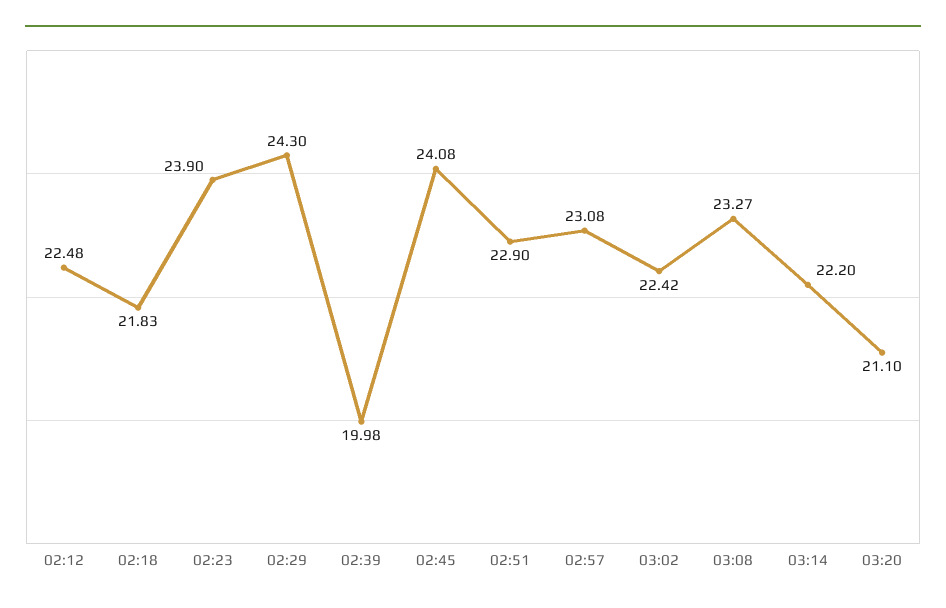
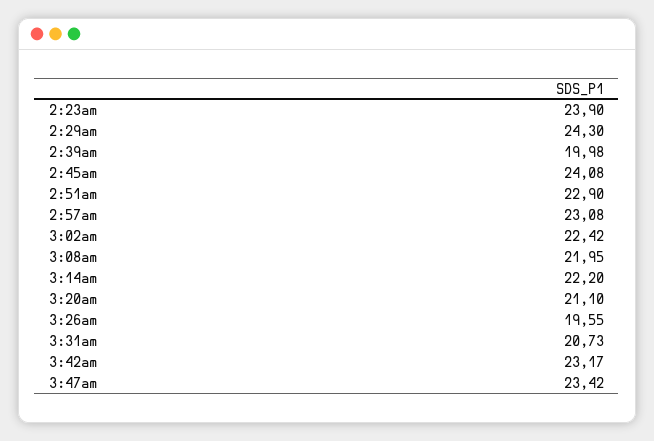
02:12: 22.48 -> none
02:18: 21.83 -> none
03:08: 23.27 -> 21.95
3:26am: none -> 19.55
3:31am: none -> 20.73
3:42am: none -> 23.17
3:47am: none -> 23.42

